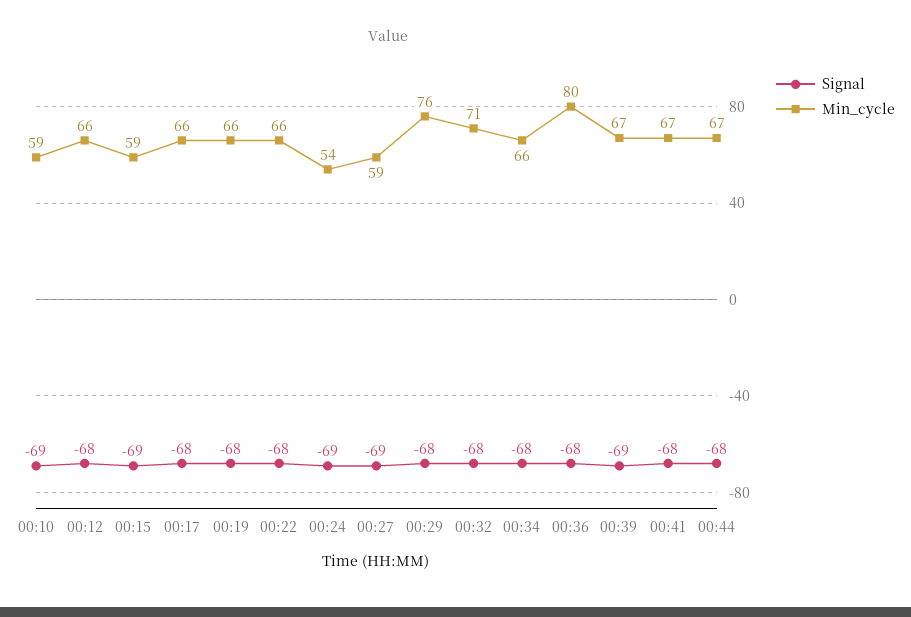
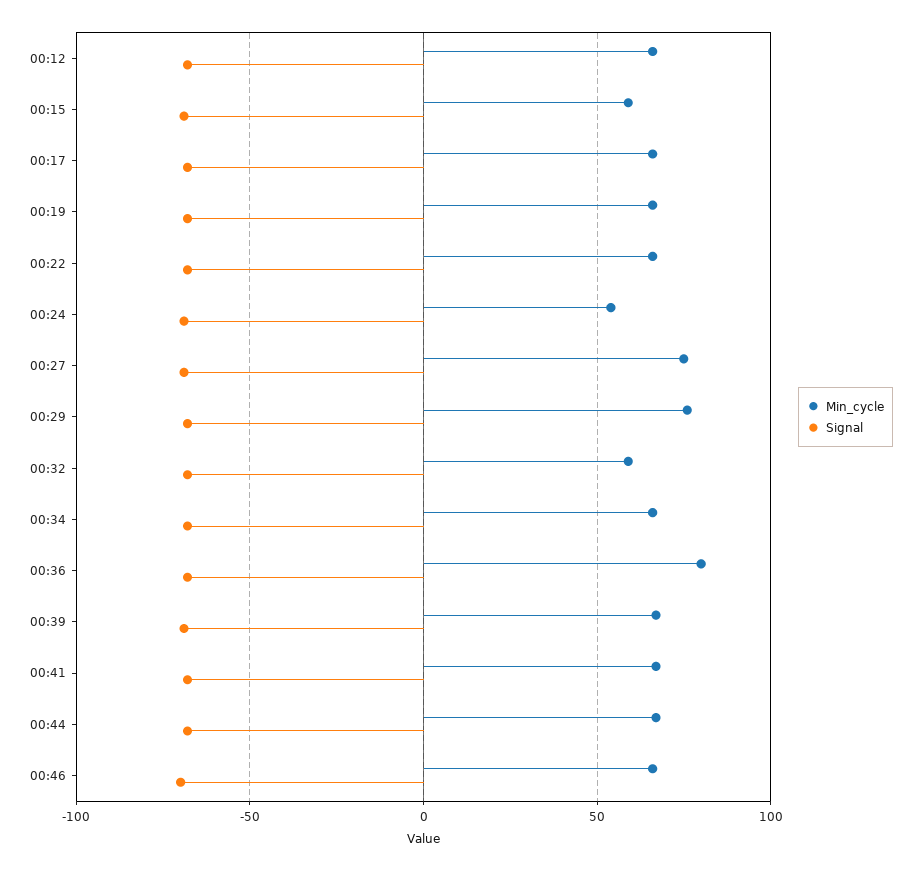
Signal, 00:10: -69 -> none
Min_cycle, 00:10: 59 -> none
Min_cycle, 00:27: 59 -> 75
Min_cycle, 00:32: 71 -> 60
Min_cycle, 00:46: none -> 65
Signal, 00:46: none -> -70

